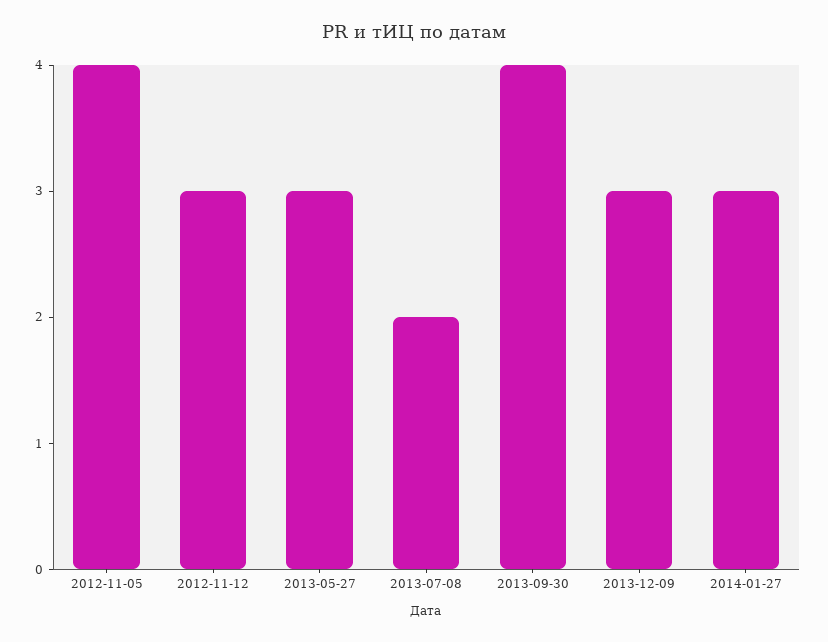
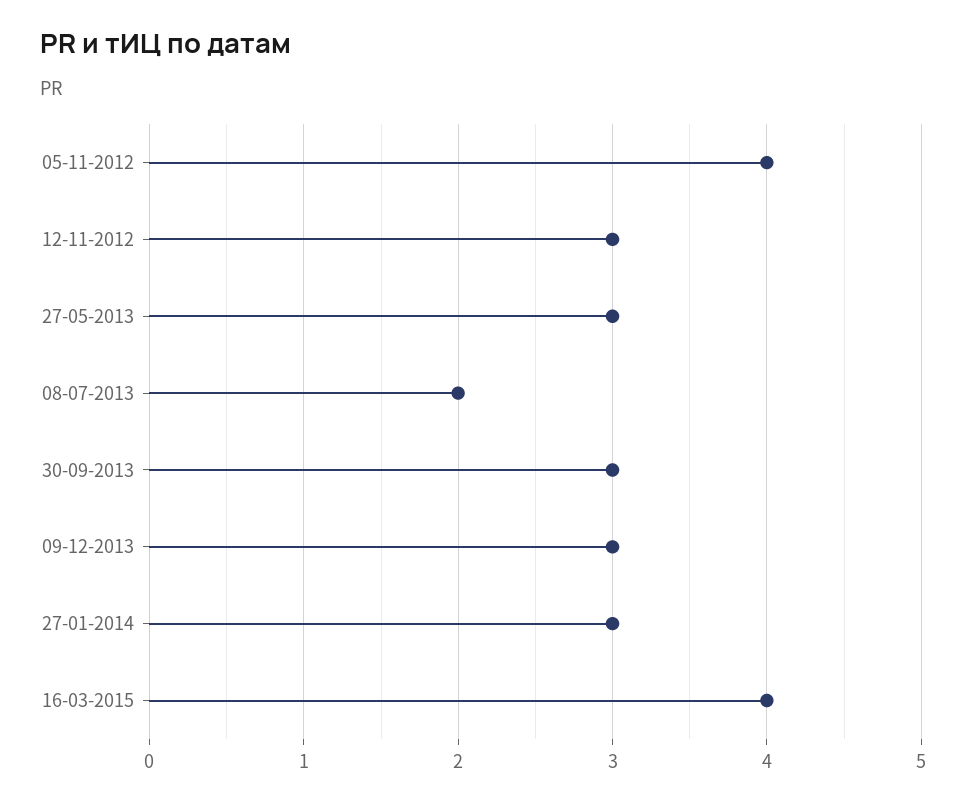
2013-09-30: 4 -> 3
16-03-2015: none -> 4

